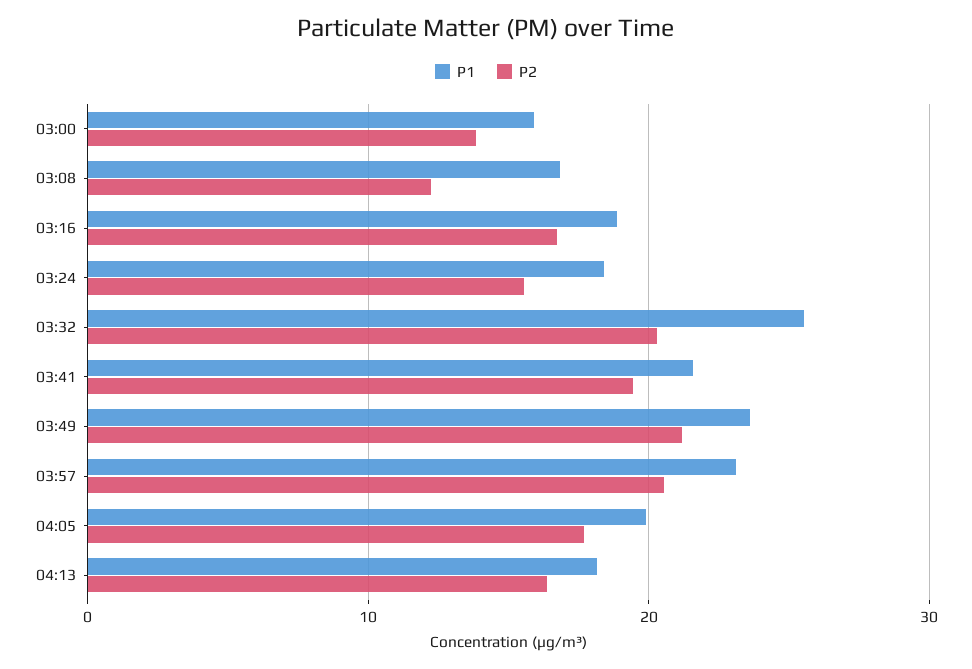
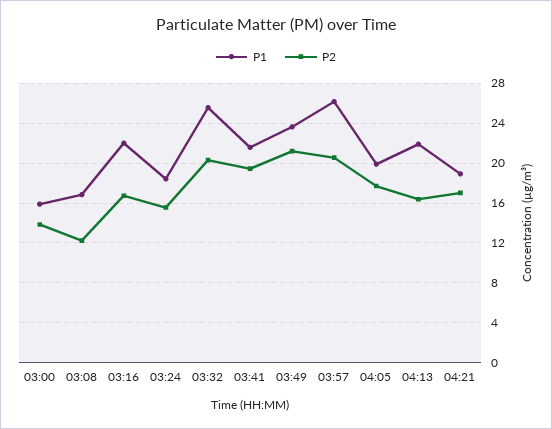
P1, 03:16: 19 -> 22
P1, 03:57: 23 -> 26
P1, 04:13: 18 -> 22
P1, 04:21: none -> 19
P2, 04:21: none -> 17

